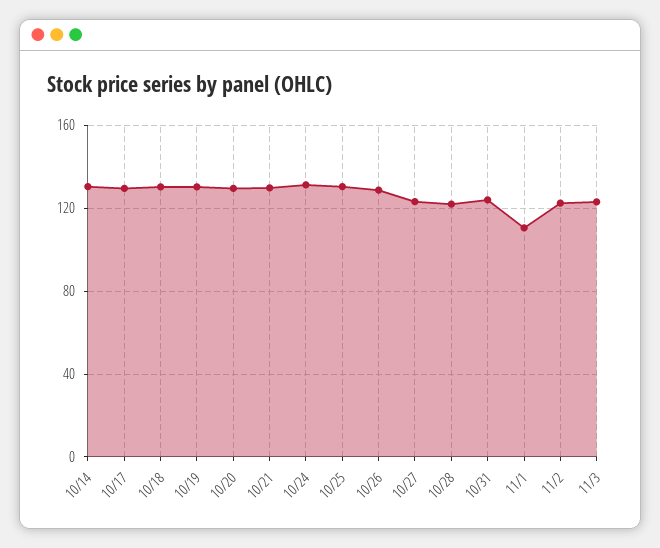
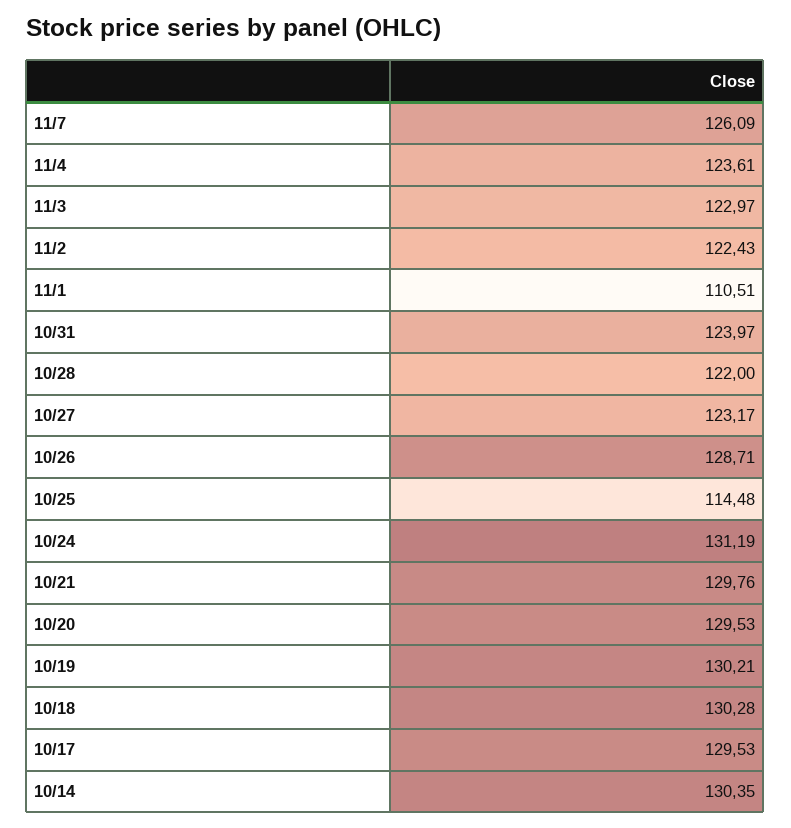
10/25: 130 -> 114.48
11/7: none -> 126.09
11/4: none -> 123.61

